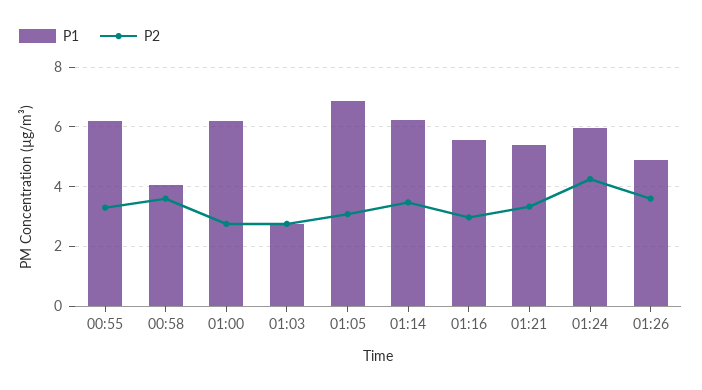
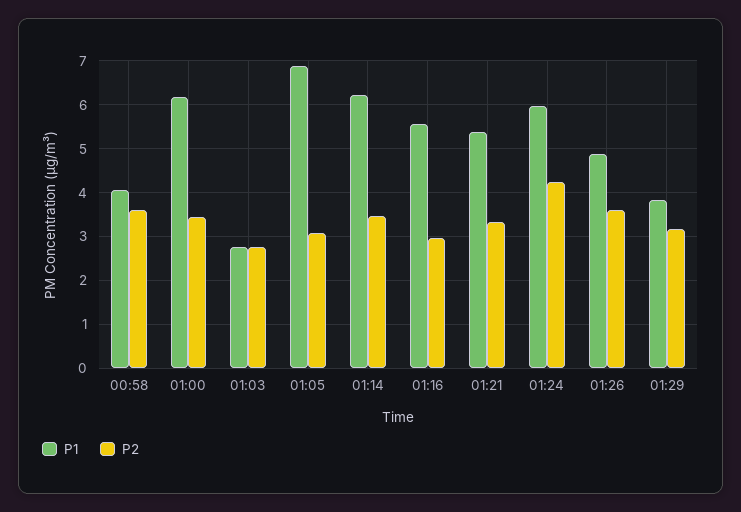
P1, 00:55: 6.25 -> none
P2, 00:55: 3.25 -> none
P2, 01:00: 2.75 -> 3.4
P1, 01:29: none -> 3.8
P2, 01:29: none -> 3.2

